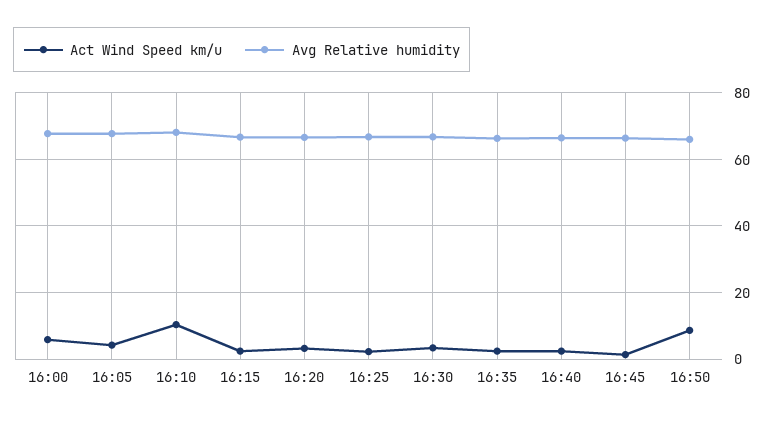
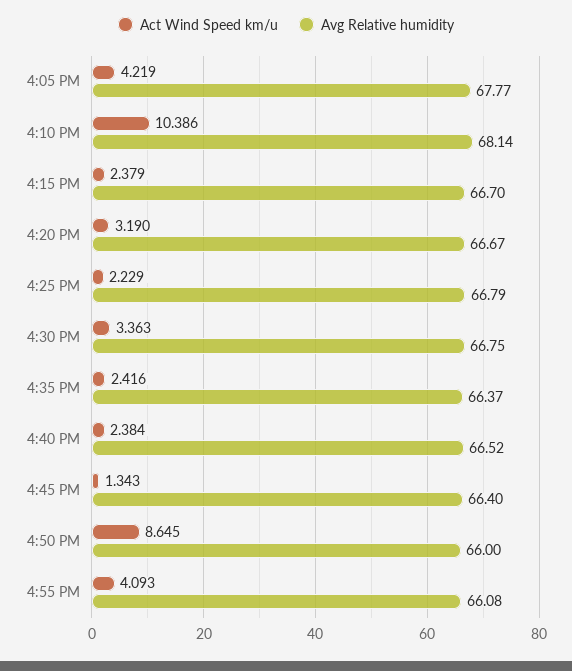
Act Wind Speed km/u, 16:00: 6 -> none
Avg Relative humidity, 16:00: 68 -> none
Act Wind Speed km/u, 4:55 PM: none -> 4.093
Avg Relative humidity, 4:55 PM: none -> 66.08

